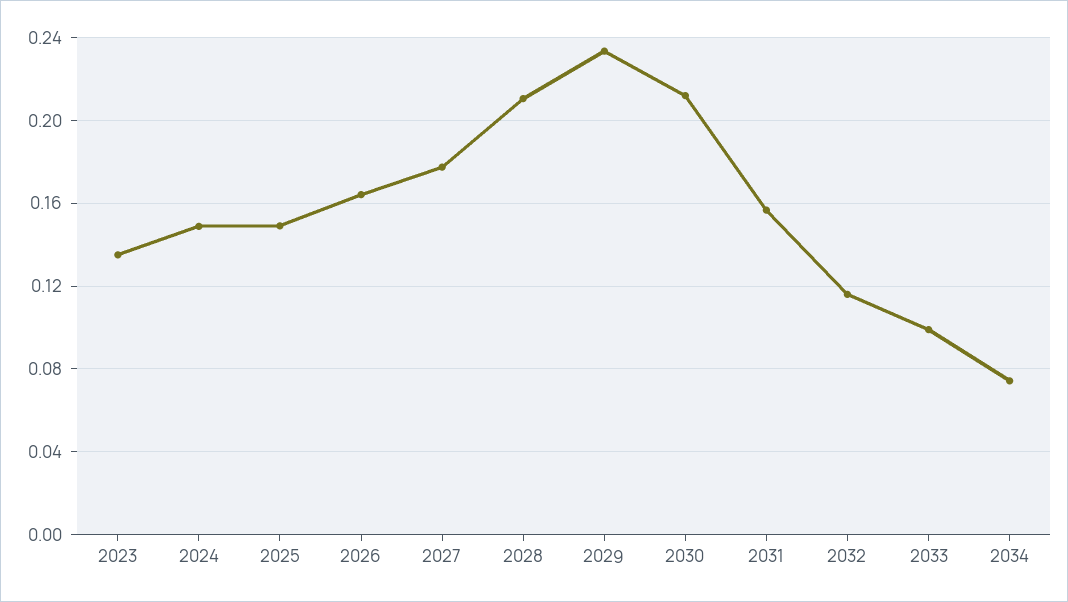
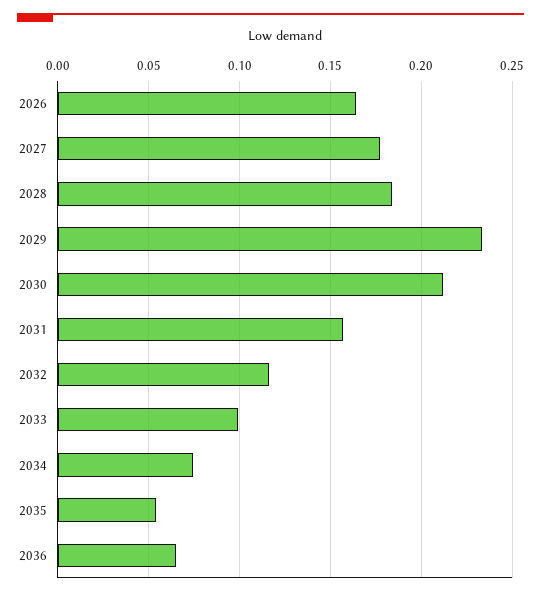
2023: 0.135 -> none
2024: 0.15 -> none
2025: 0.15 -> none
2028: 0.21 -> 0.185
2035: none -> 0.055
2036: none -> 0.065

